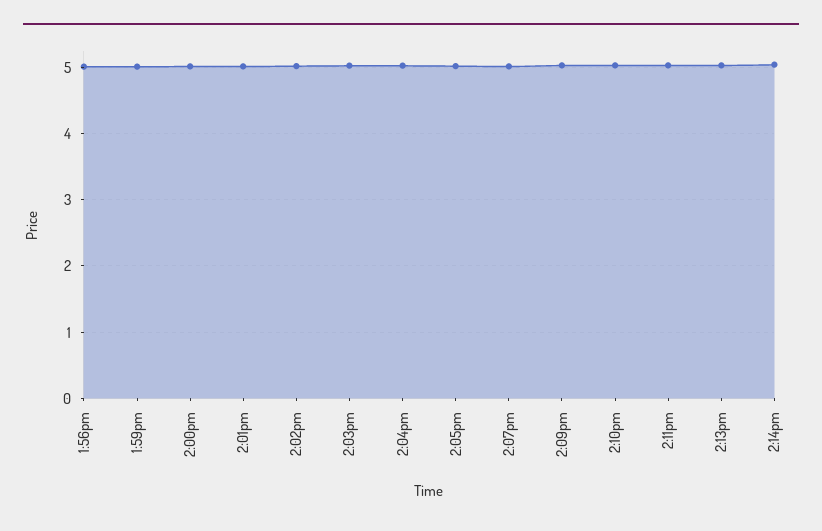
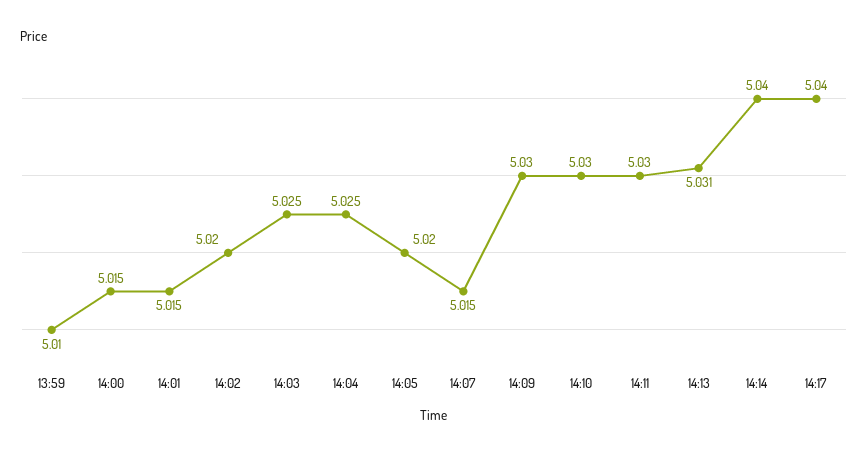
1:56pm: 5 -> none
14:17: none -> 5.04

